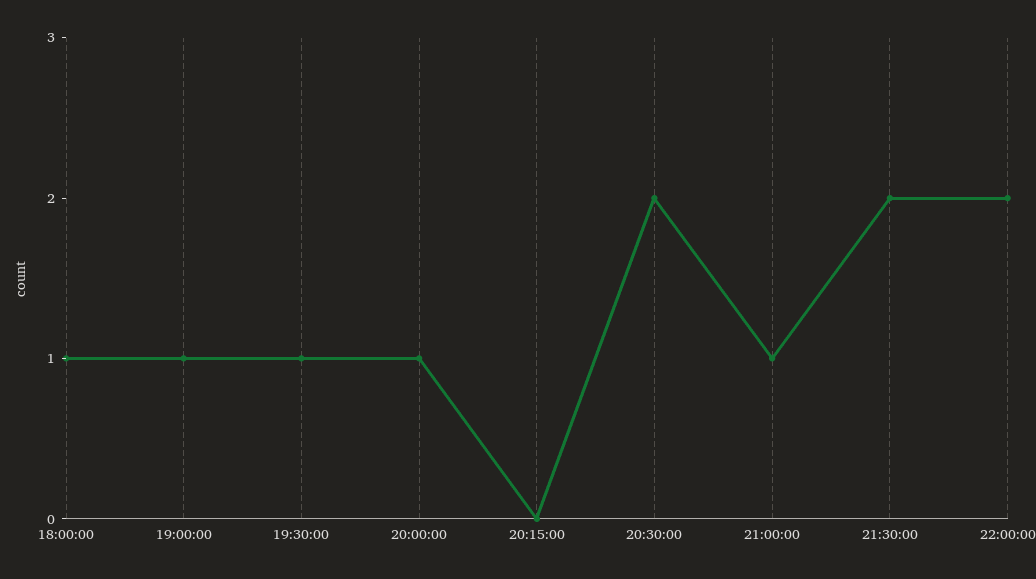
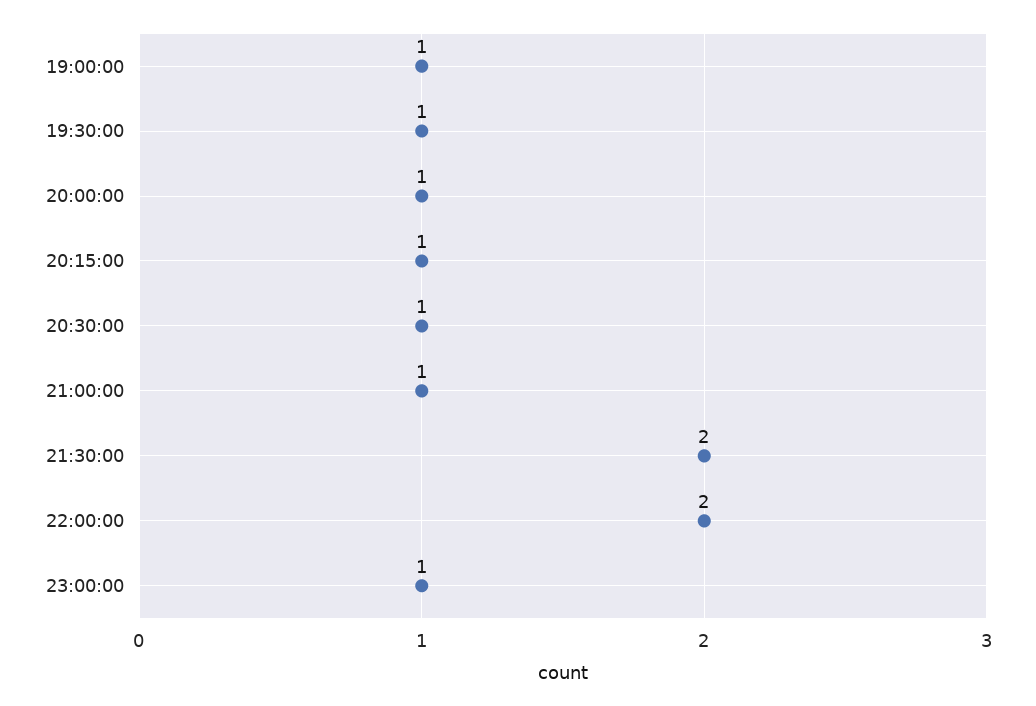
18:00:00: 1 -> none
20:15:00: 0 -> 1
20:30:00: 2 -> 1
23:00:00: none -> 1

